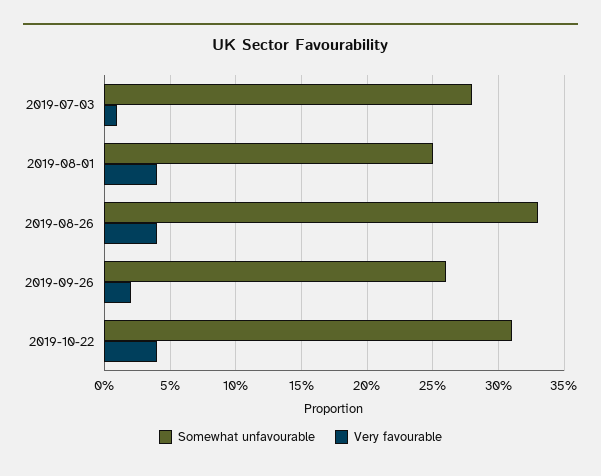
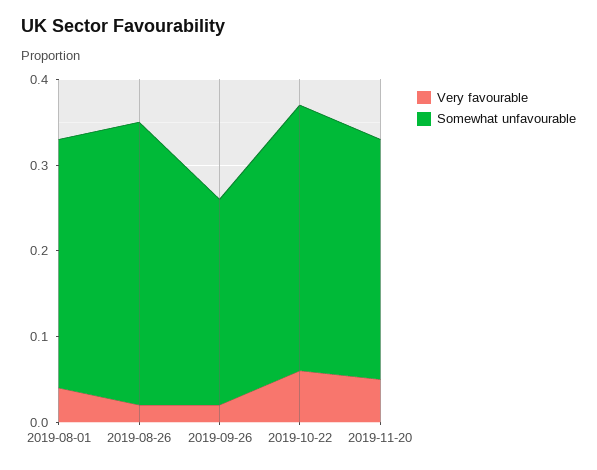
Somewhat unfavourable, 2019-07-03: 0.28 -> none
Very favourable, 2019-07-03: 0.01 -> none
Somewhat unfavourable, 2019-08-01: 0.25 -> 0.29
Very favourable, 2019-08-26: 0.04 -> 0.02
Somewhat unfavourable, 2019-09-26: 0.26 -> 0.24
Very favourable, 2019-10-22: 0.04 -> 0.06
Very favourable, 2019-11-20: none -> 0.05
Somewhat unfavourable, 2019-11-20: none -> 0.28

